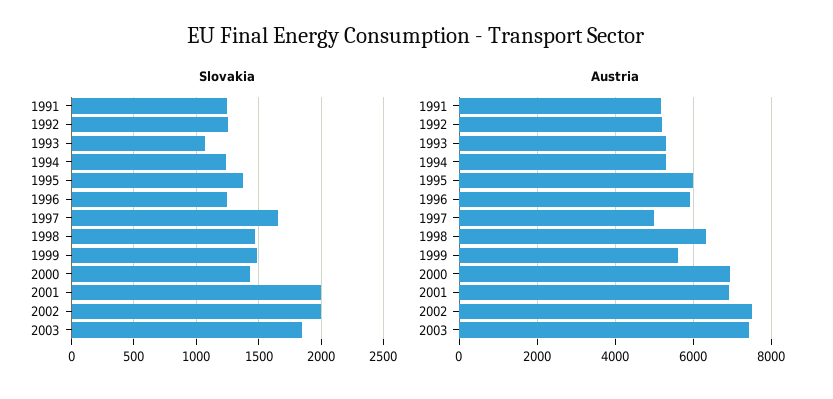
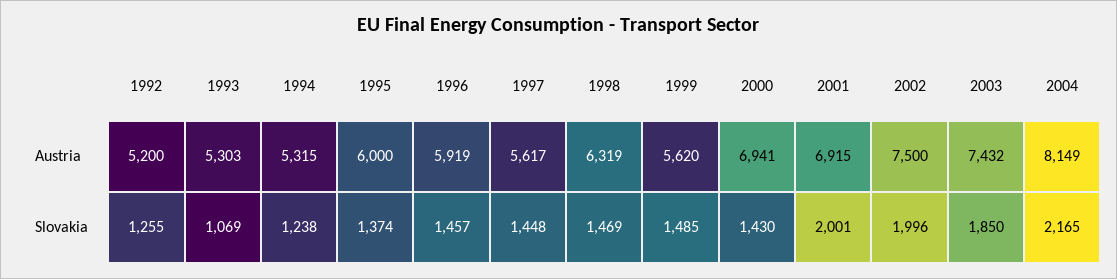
Slovakia, 1991: 1250 -> none
Slovakia, 1996: 1250 -> 1457
Slovakia, 1997: 1650 -> 1448
Austria, 1991: 5200 -> none
Austria, 1997: 5000 -> 5617
Austria, 2004: none -> 8149
Slovakia, 2004: none -> 2165

